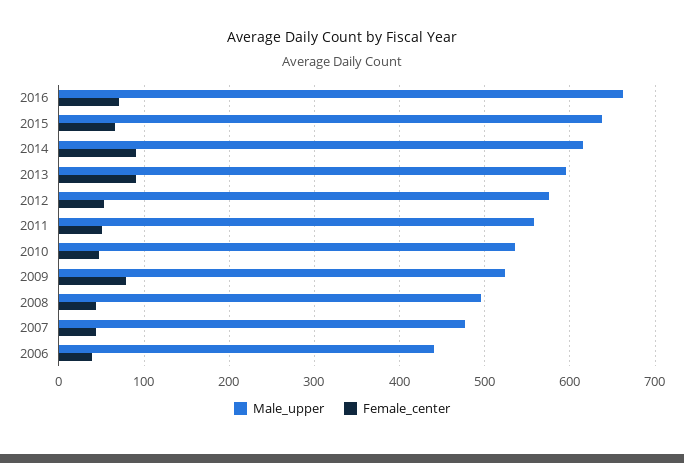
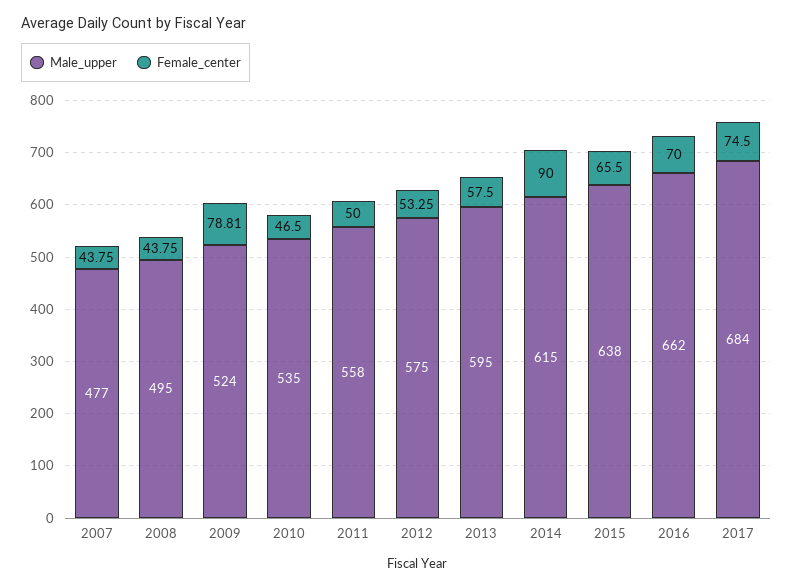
Female_center, 2013: 90 -> 57.5
Male_upper, 2006: 440 -> none
Female_center, 2006: 40 -> none
Male_upper, 2017: none -> 684
Female_center, 2017: none -> 74.5

